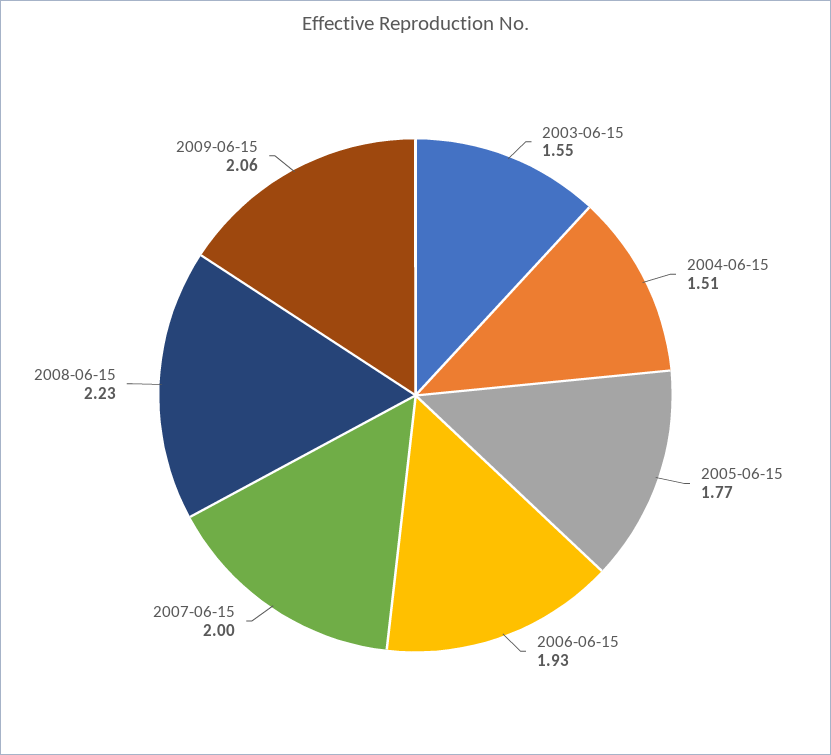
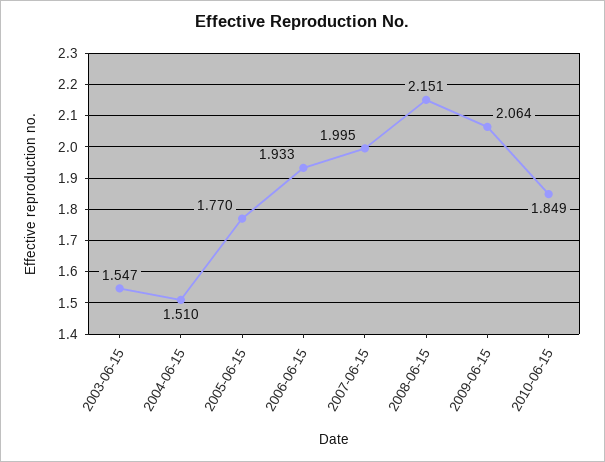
2008-06-15: 2.23 -> 2.151
2010-06-15: none -> 1.849

